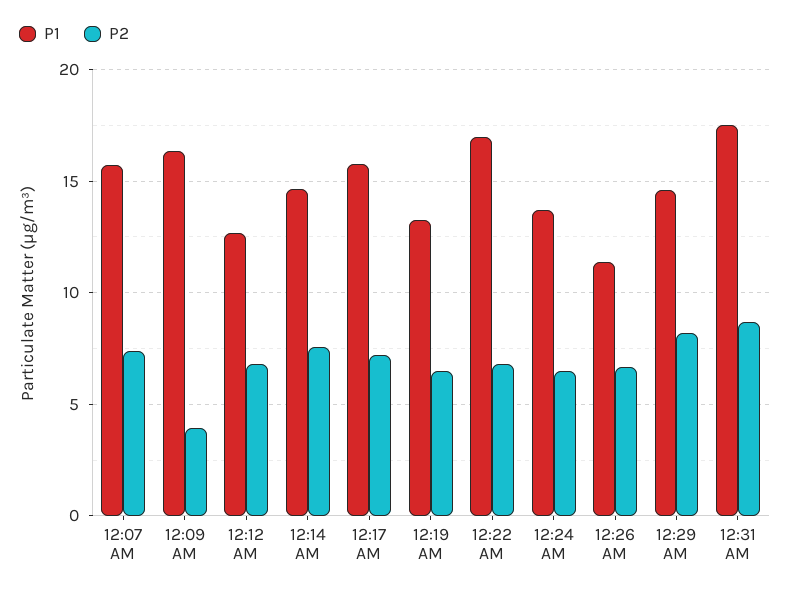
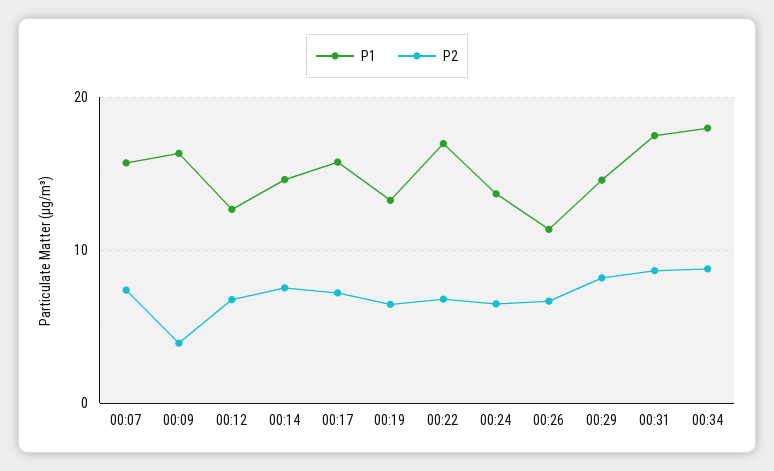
P1, 00:34: none -> 18
P2, 00:34: none -> 9

